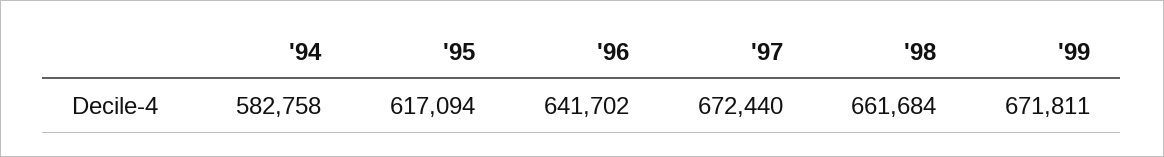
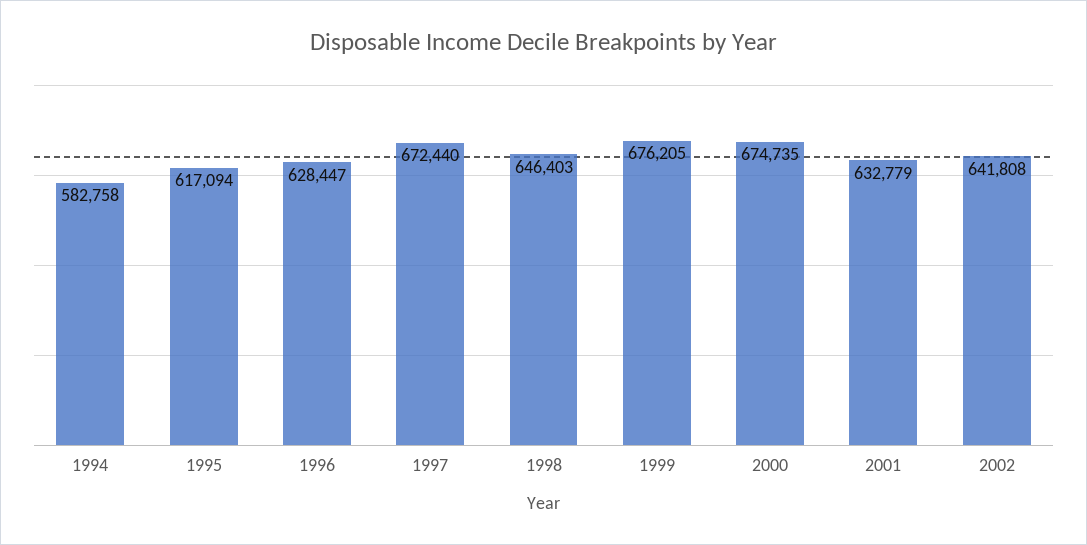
'96: 641702 -> 628447
'98: 661684 -> 646403
'99: 671811 -> 676205
2000: none -> 674735
2001: none -> 632779
2002: none -> 641808

